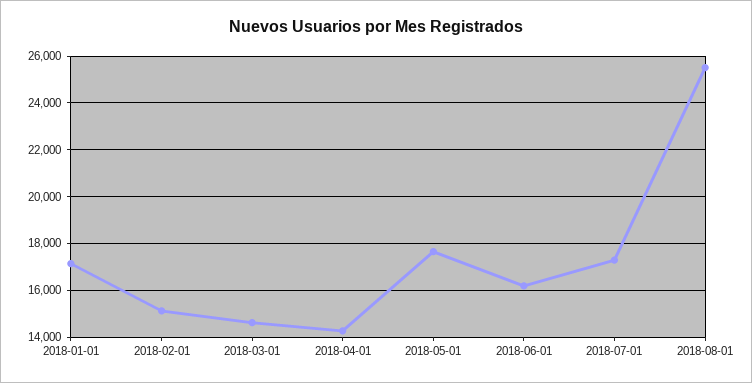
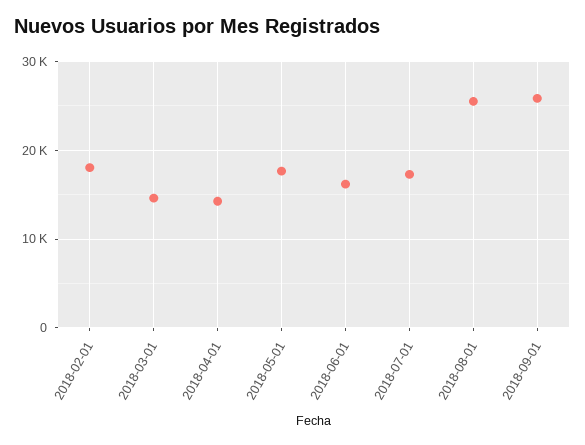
2018-01-01: 17000 -> none
2018-02-01: 15000 -> 18000
2018-09-01: none -> 26000

